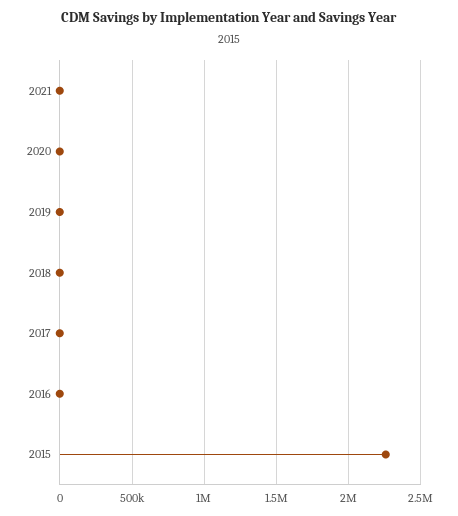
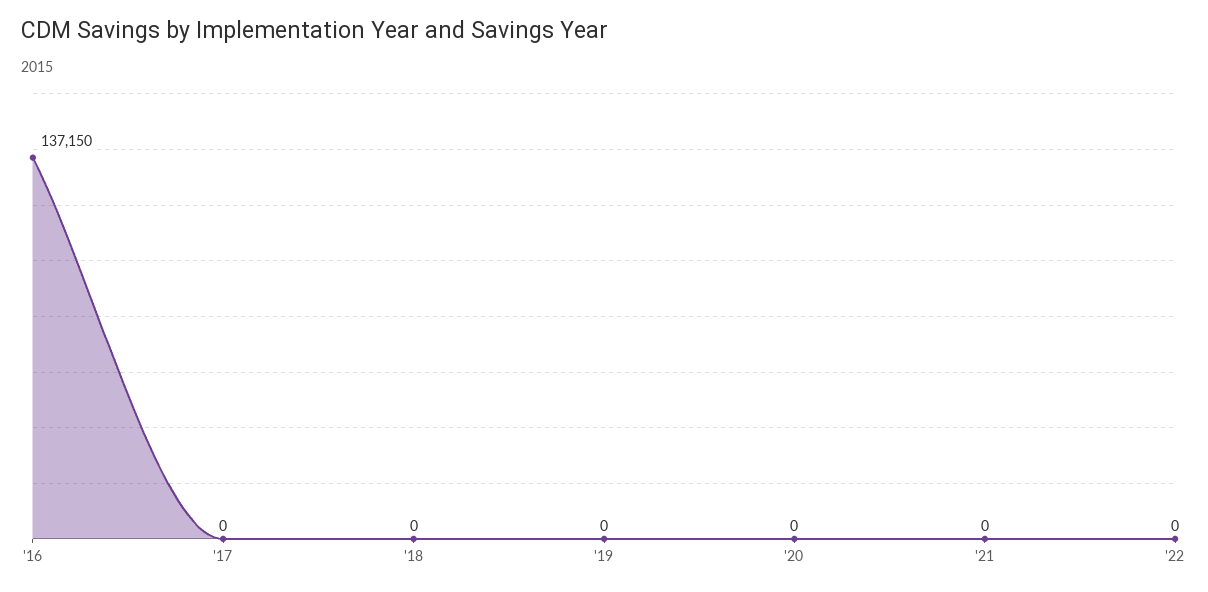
2016: 0 -> 137150
2015: 2250000 -> none
'22: none -> 0

